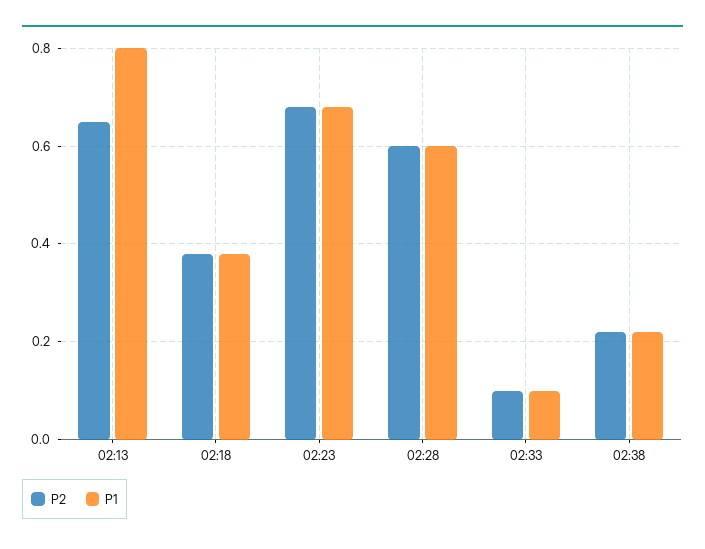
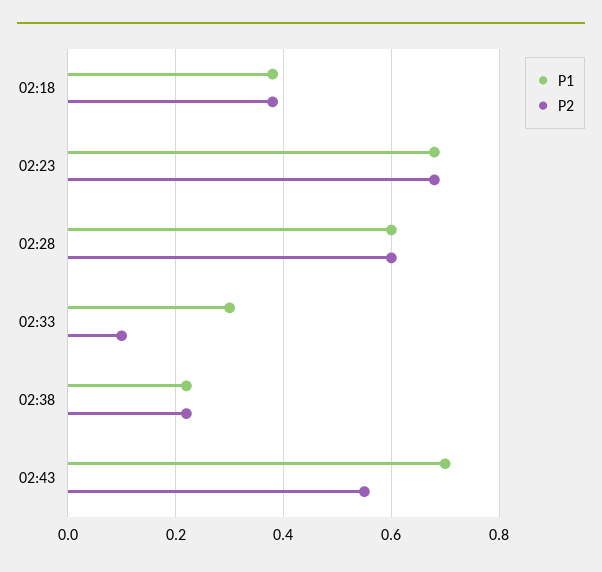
P2, 02:13: 0.65 -> none
P1, 02:13: 0.8 -> none
P1, 02:33: 0.1 -> 0.3
P1, 02:43: none -> 0.7
P2, 02:43: none -> 0.55

